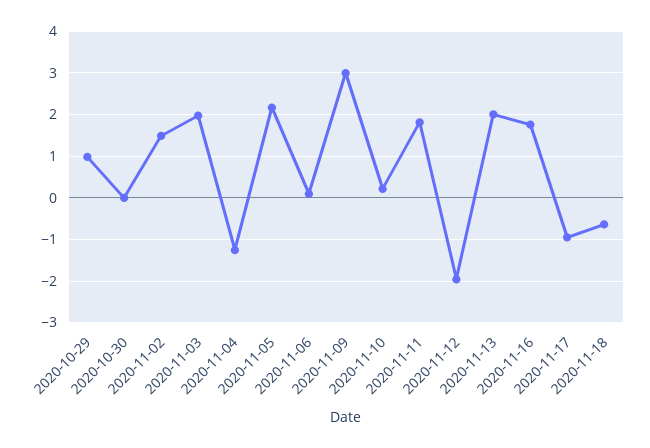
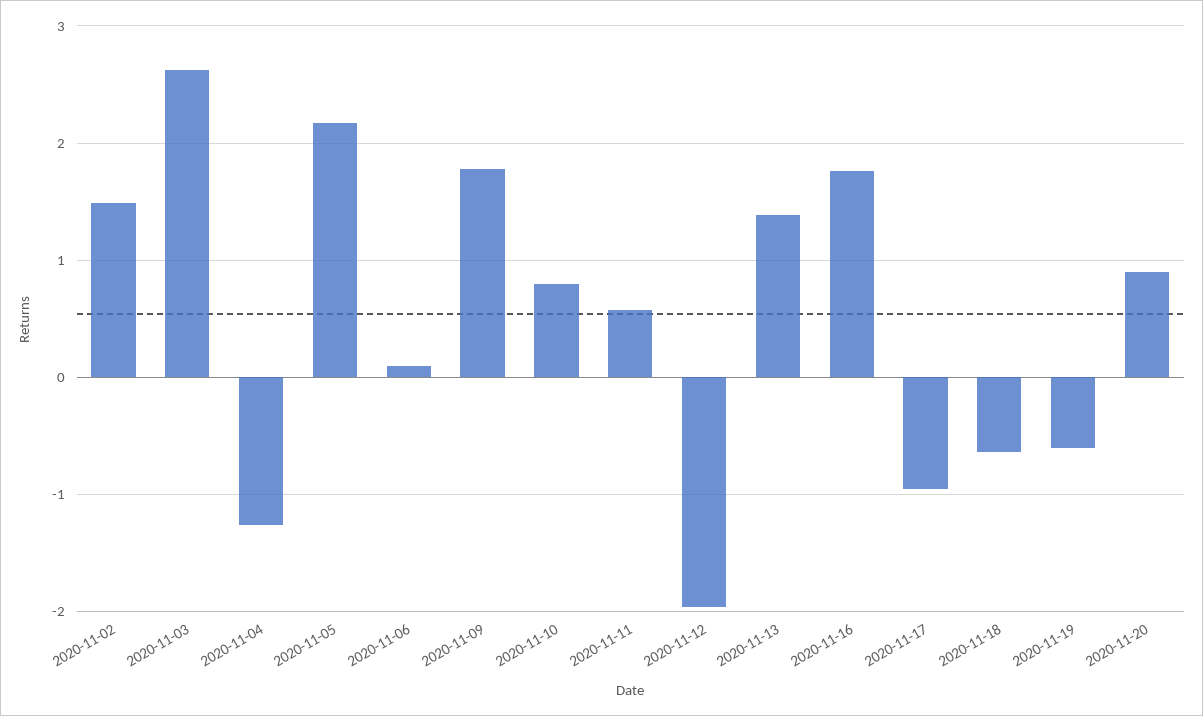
2020-10-29: 1 -> none
2020-10-30: 0 -> none
2020-11-03: 2 -> 2.6
2020-11-09: 3 -> 1.8
2020-11-10: 0.2 -> 0.8
2020-11-11: 1.8 -> 0.6
2020-11-13: 2 -> 1.4
2020-11-19: none -> -0.6
2020-11-20: none -> 0.9

